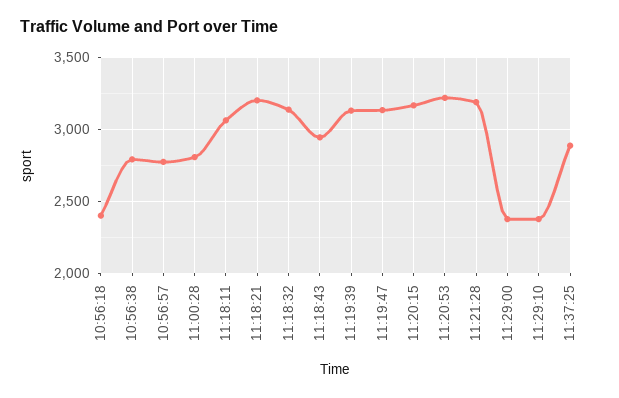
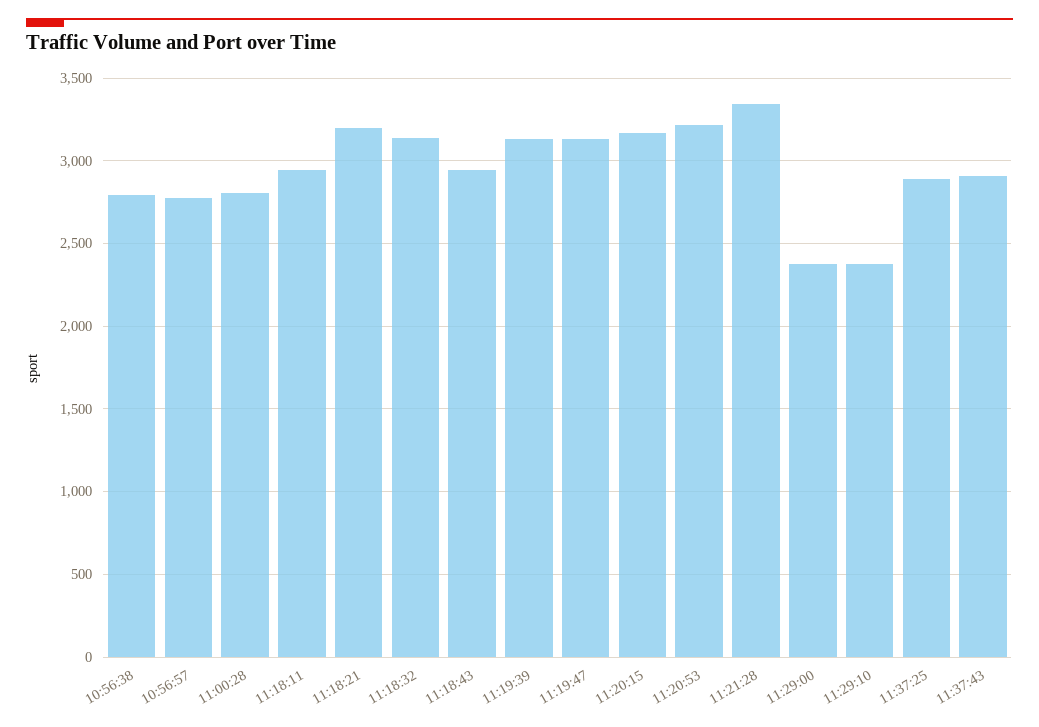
10:56:18: 2400 -> none
11:18:11: 3050 -> 2950
11:21:28: 3200 -> 3350
11:37:43: none -> 2900

